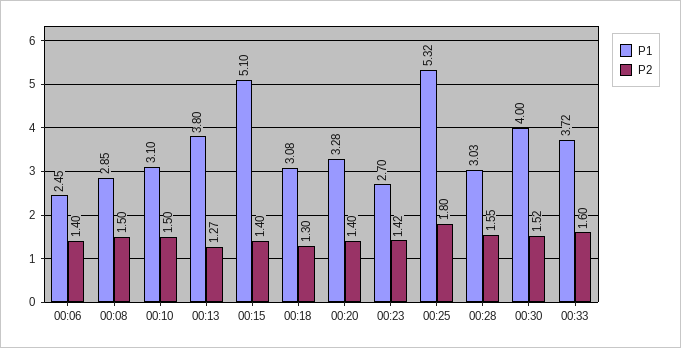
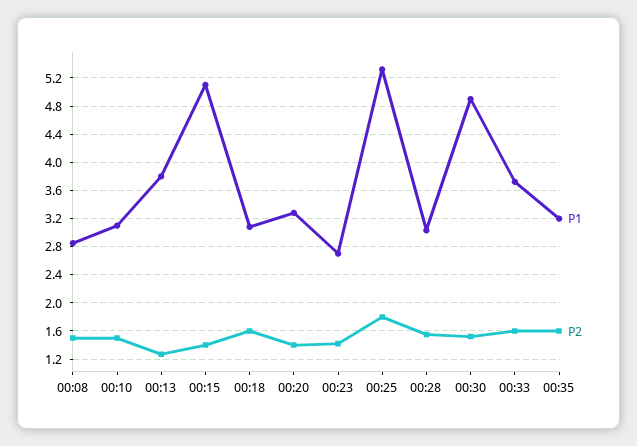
P1, 00:06: 2.45 -> none
P2, 00:06: 1.4 -> none
P2, 00:18: 1.3 -> 1.6
P1, 00:30: 4 -> 4.9
P1, 00:35: none -> 3.2
P2, 00:35: none -> 1.6

